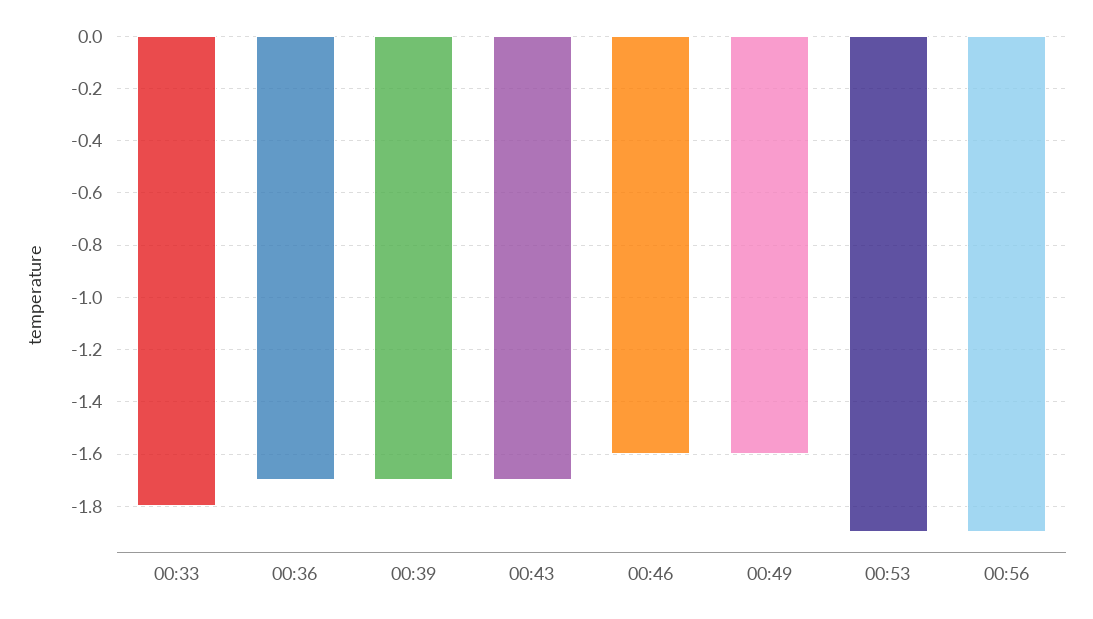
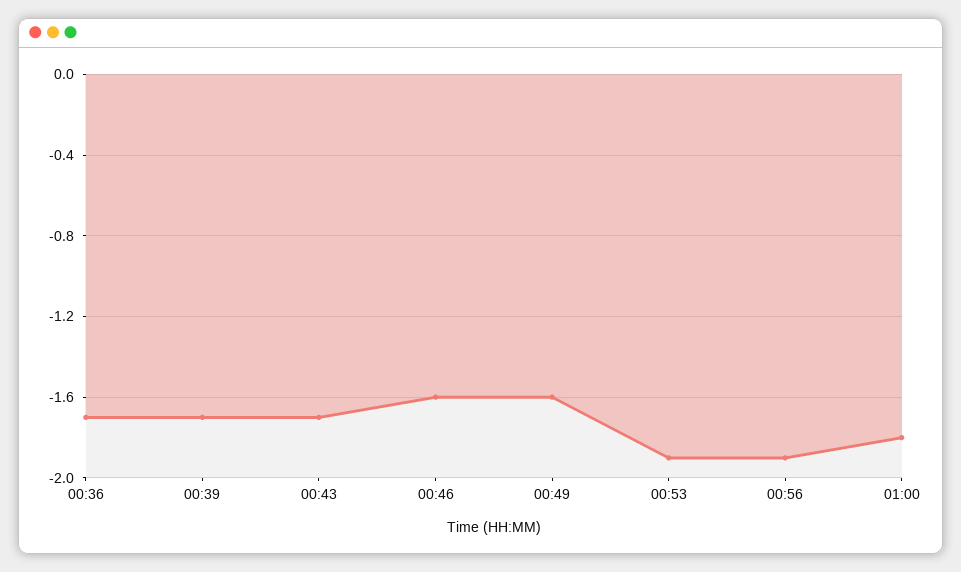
00:33: -1.8 -> none
01:00: none -> -1.8

